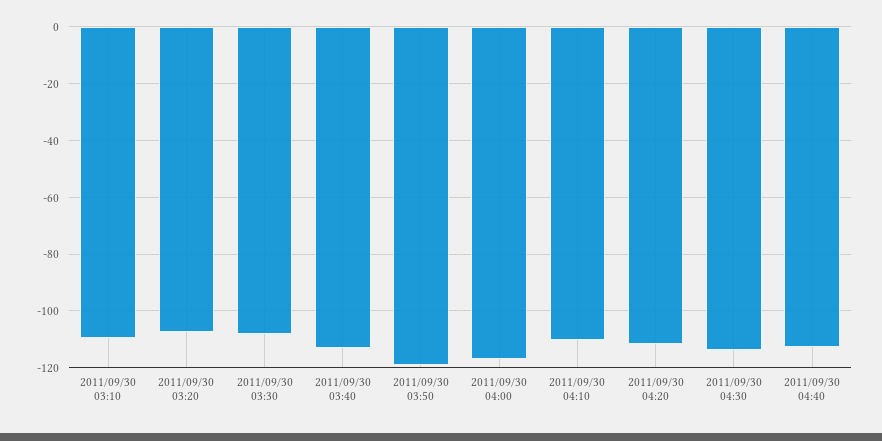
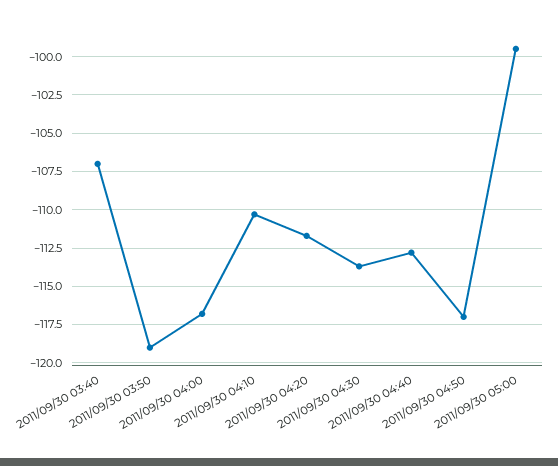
2011/09/30 03:10: -110 -> none
2011/09/30 03:20: -107.5 -> none
2011/09/30 03:30: -107.5 -> none
2011/09/30 03:40: -112.5 -> -107
2011/09/30 04:50: none -> -117
2011/09/30 05:00: none -> -99.5

